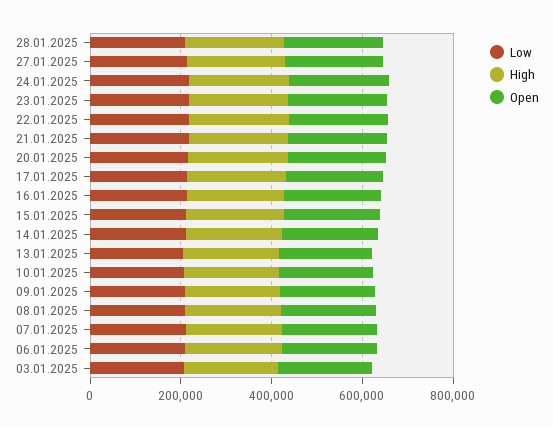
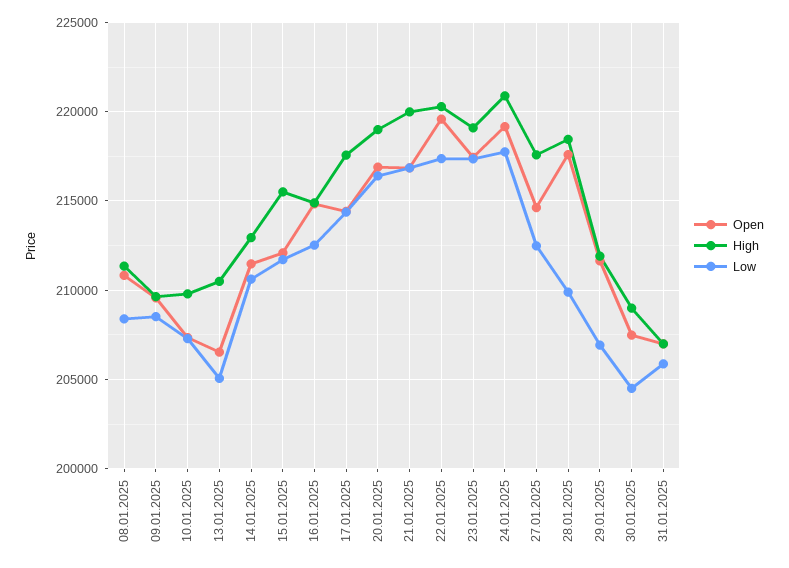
Low, 07.01.2025: 200000 -> none
High, 07.01.2025: 200000 -> none
Open, 07.01.2025: 200000 -> none
Low, 06.01.2025: 200000 -> none
High, 06.01.2025: 200000 -> none
Open, 06.01.2025: 200000 -> none
Low, 03.01.2025: 200000 -> none
High, 03.01.2025: 200000 -> none
Open, 03.01.2025: 200000 -> none
Open, 29.01.2025: none -> 211500
High, 29.01.2025: none -> 212000
Low, 29.01.2025: none -> 207000
Open, 30.01.2025: none -> 207500
High, 30.01.2025: none -> 209000
Low, 30.01.2025: none -> 204500
Open, 31.01.2025: none -> 207000
High, 31.01.2025: none -> 207000
Low, 31.01.2025: none -> 206000

